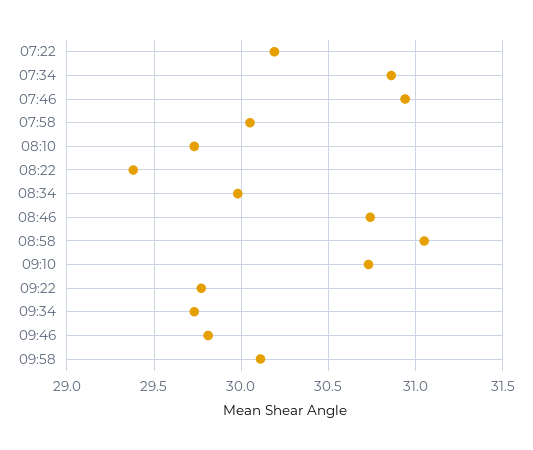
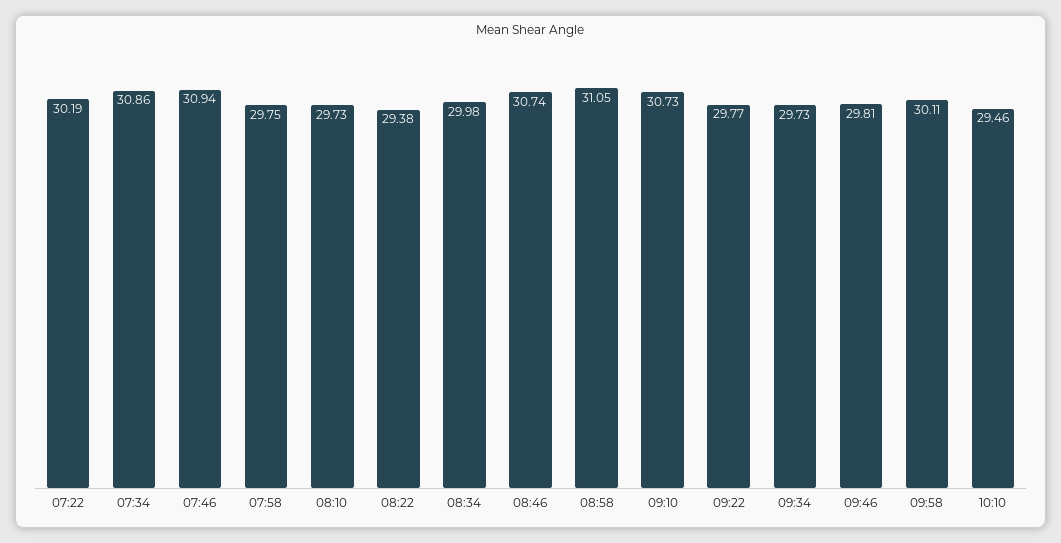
07:58: 30.05 -> 29.75
10:10: none -> 29.46

